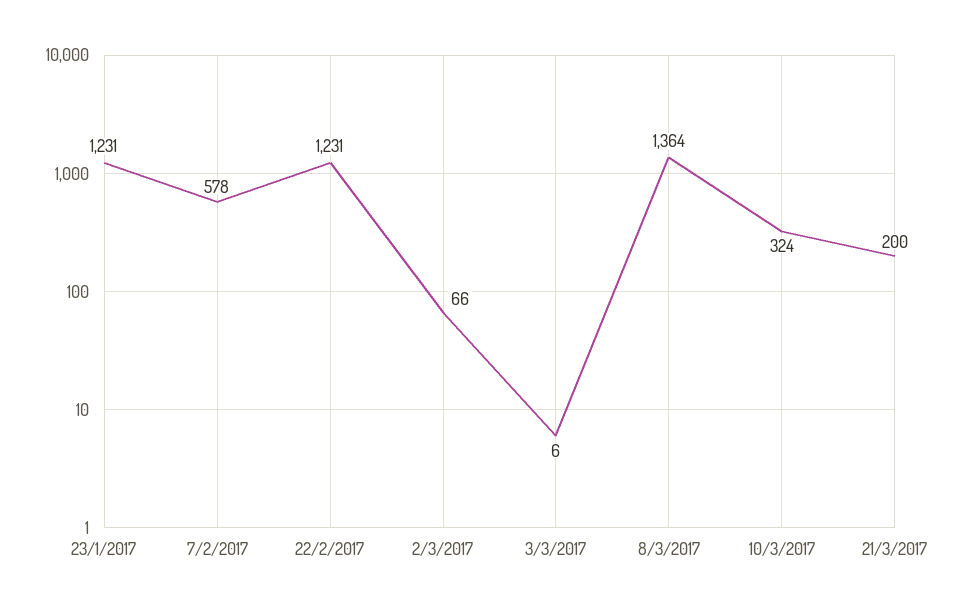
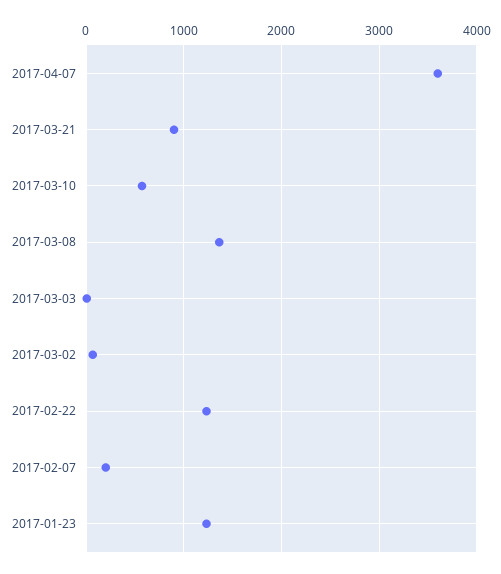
7/2/2017: 578 -> 200
10/3/2017: 324 -> 600
21/3/2017: 200 -> 900
2017-04-07: none -> 3600

